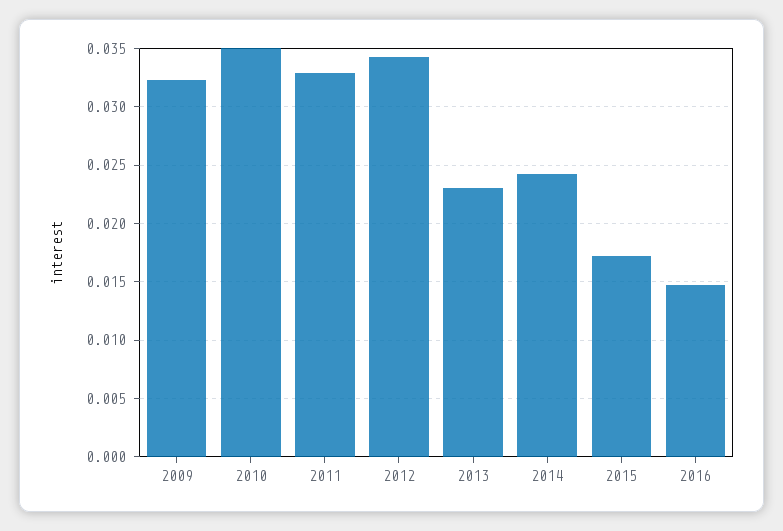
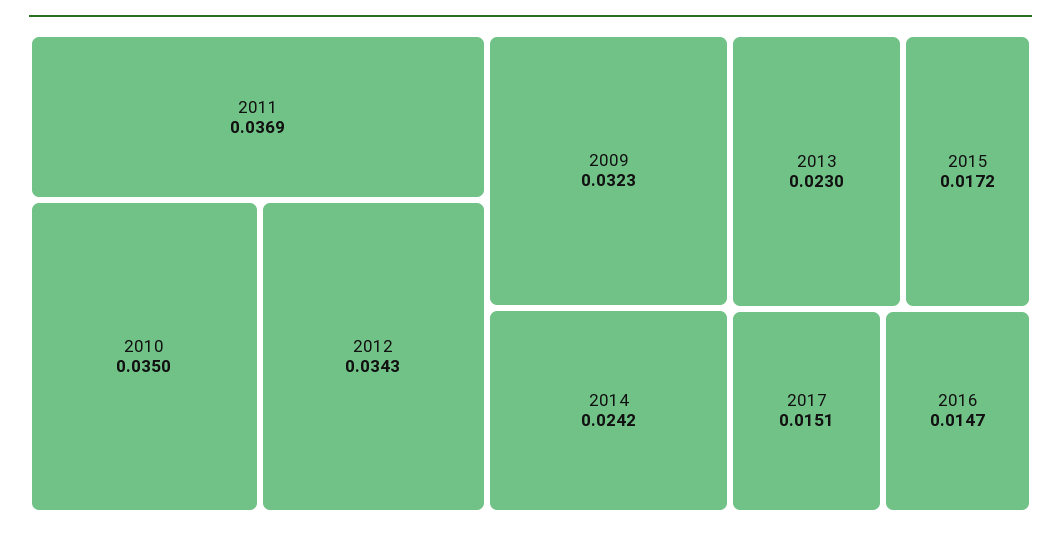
2011: 0.033 -> 0.0369
2017: none -> 0.0151

